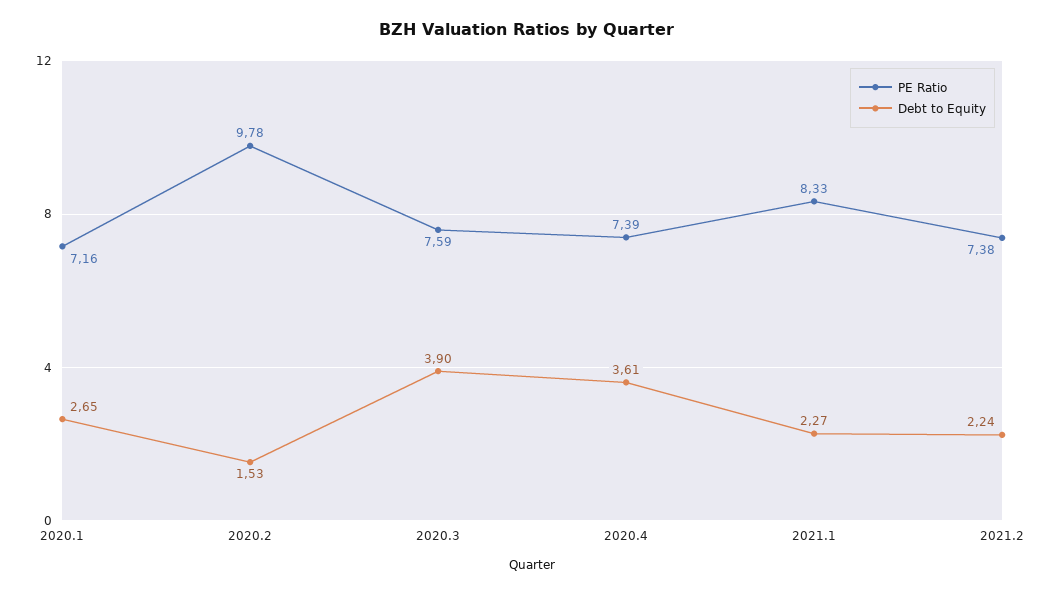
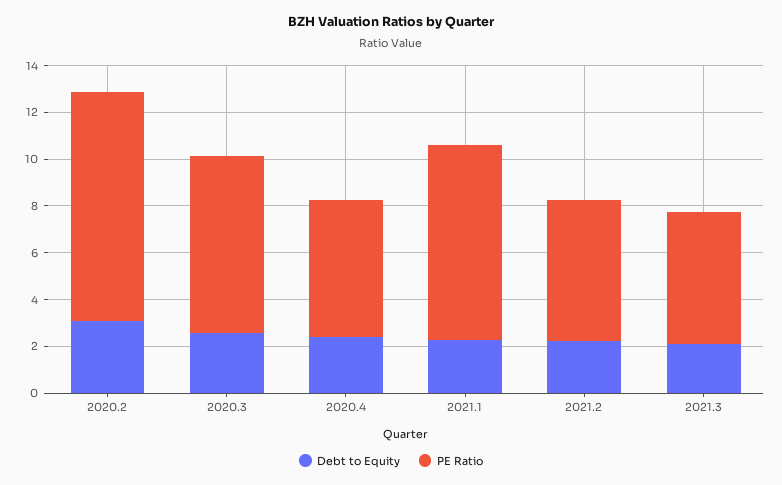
PE Ratio, 2020.1: 7.16 -> none
Debt to Equity, 2020.1: 2.65 -> none
Debt to Equity, 2020.2: 1.53 -> 3
Debt to Equity, 2020.3: 3.9 -> 2.5
PE Ratio, 2020.4: 7.39 -> 6
Debt to Equity, 2020.4: 3.61 -> 2.5
PE Ratio, 2021.2: 7.38 -> 6
Debt to Equity, 2021.3: none -> 2
PE Ratio, 2021.3: none -> 5.5

